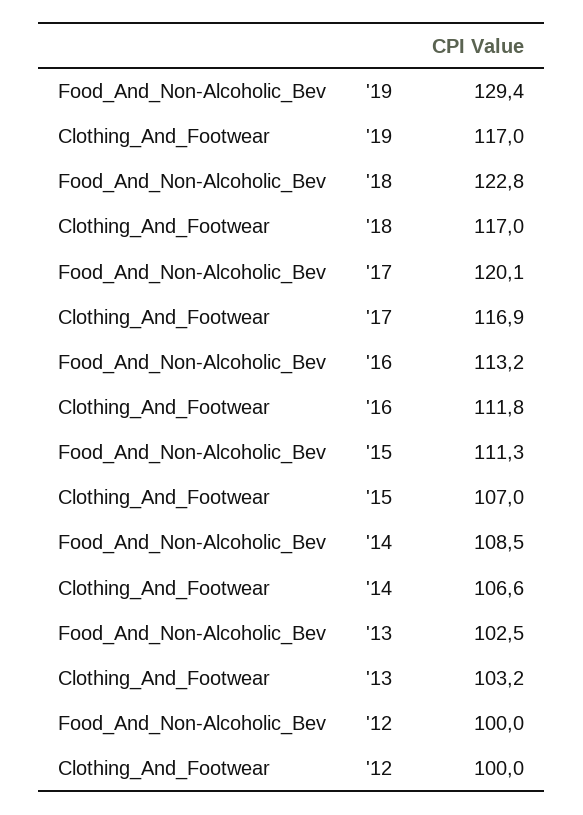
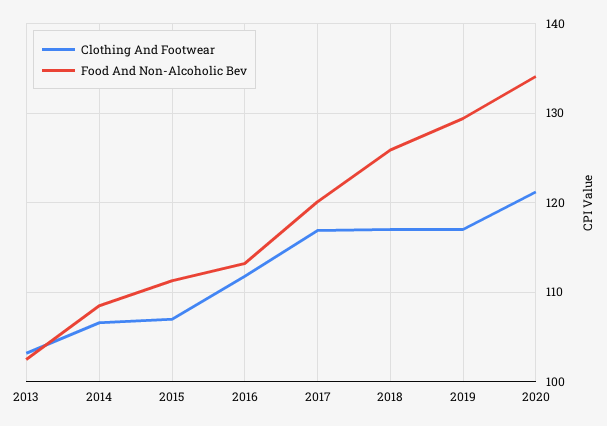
Food_And_Non-Alcoholic_Bev, '18: 122.8 -> 126
Food_And_Non-Alcoholic_Bev, '12: 100 -> none
Clothing_And_Footwear, '12: 100 -> none
Clothing_And_Footwear, 2020: none -> 121
Food_And_Non-Alcoholic_Bev, 2020: none -> 134

